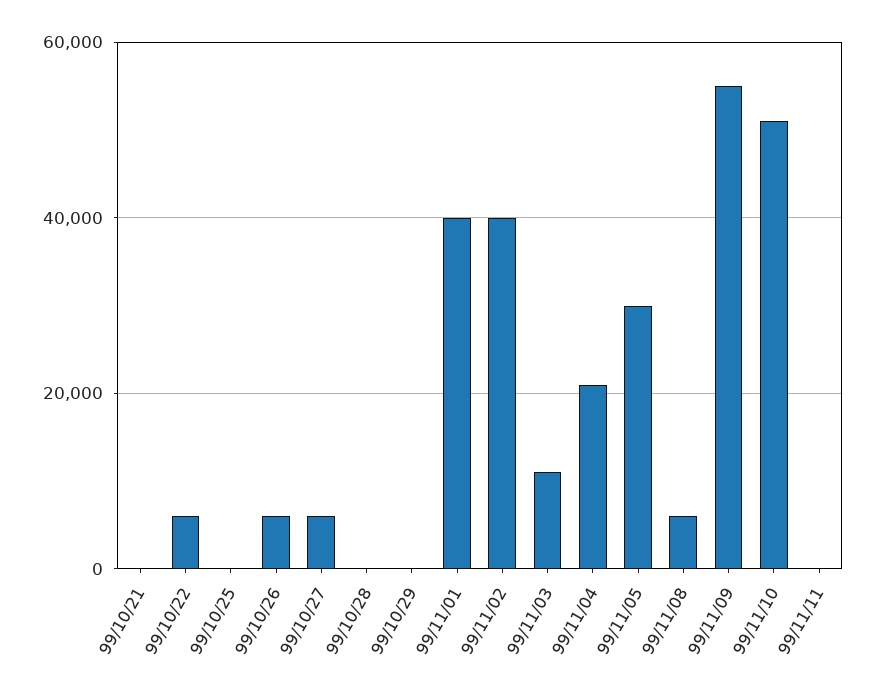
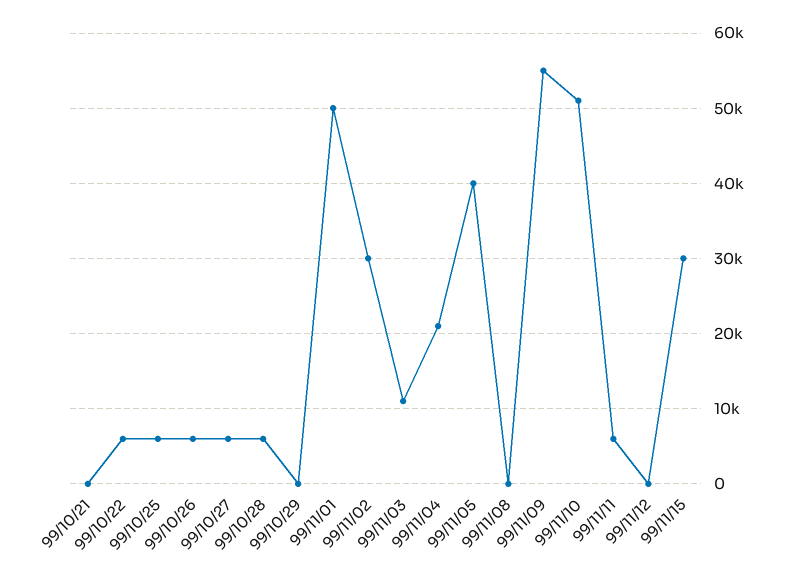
99/10/25: 0 -> 6000
99/10/28: 0 -> 6000
99/11/01: 40000 -> 50000
99/11/02: 40000 -> 30000
99/11/05: 30000 -> 40000
99/11/08: 6000 -> 0
99/11/11: 0 -> 6000
99/11/12: none -> 0
99/11/15: none -> 30000

